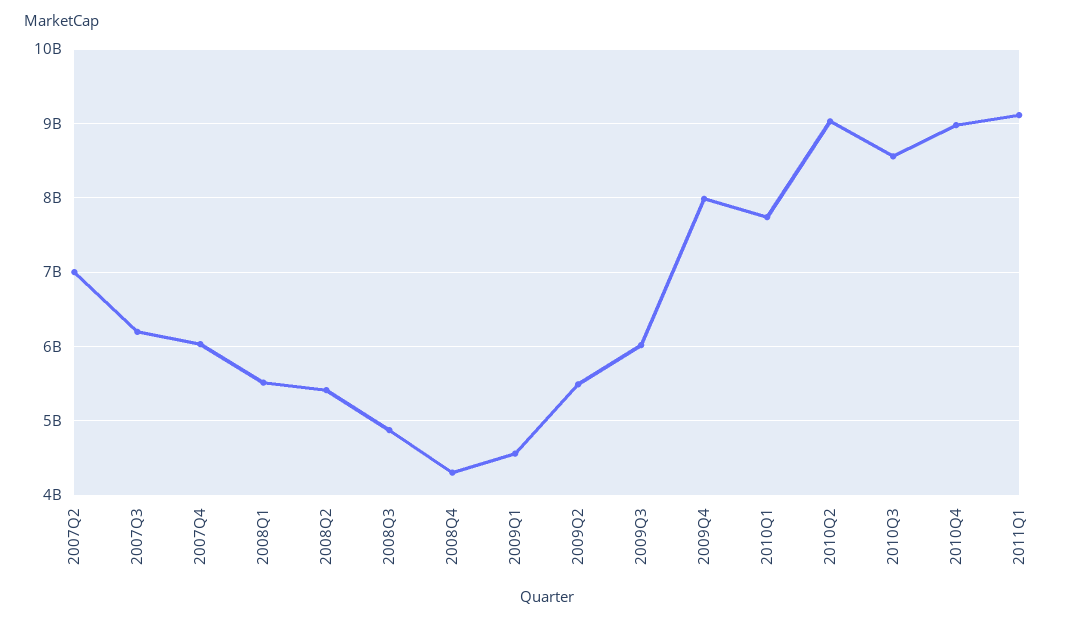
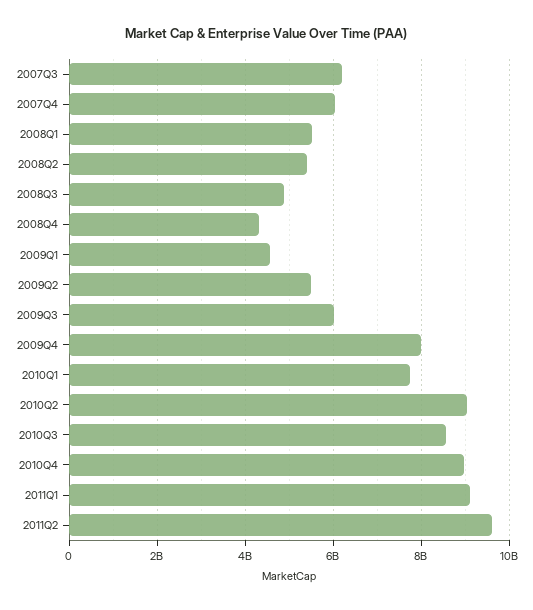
2007Q2: 7000000000 -> none
2011Q2: none -> 9600000000

